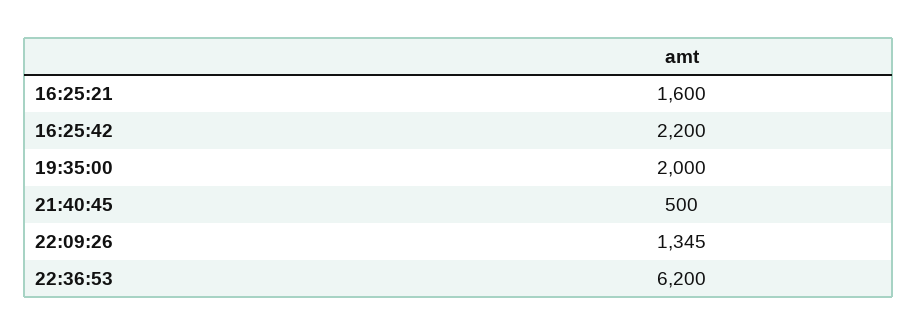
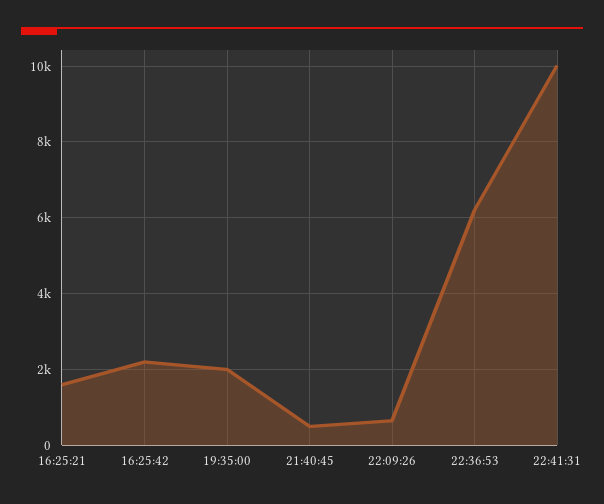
22:09:26: 1345 -> 600
22:41:31: none -> 10000

